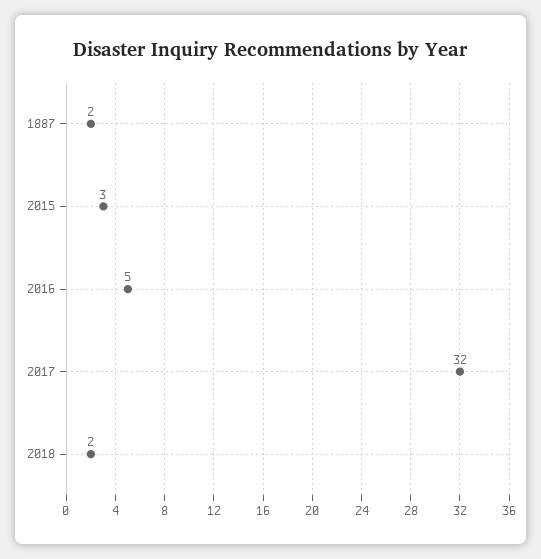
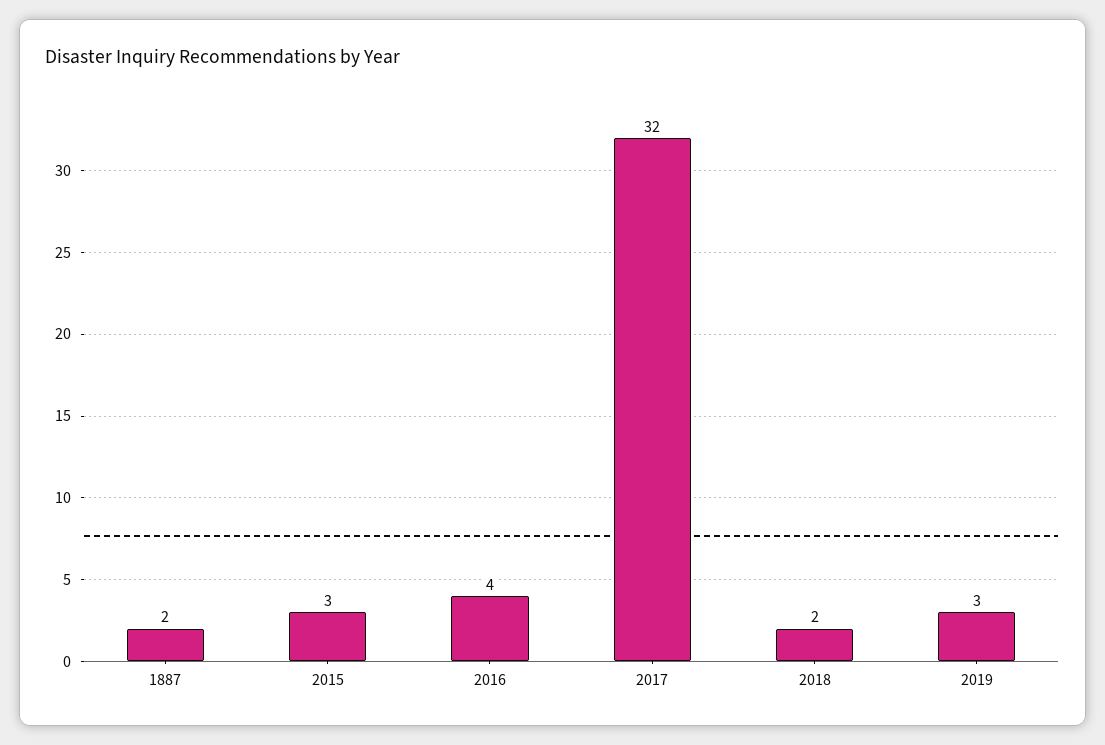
2016: 5 -> 4
2019: none -> 3

